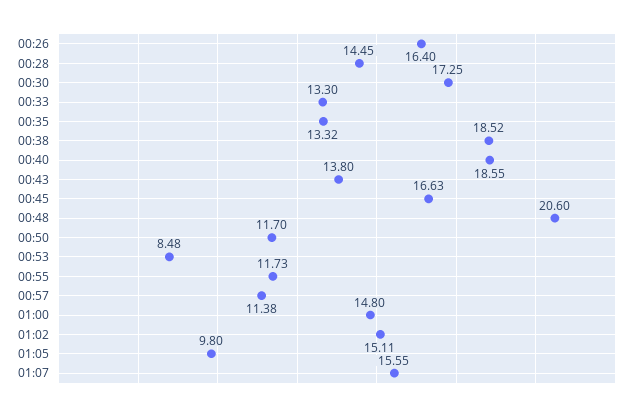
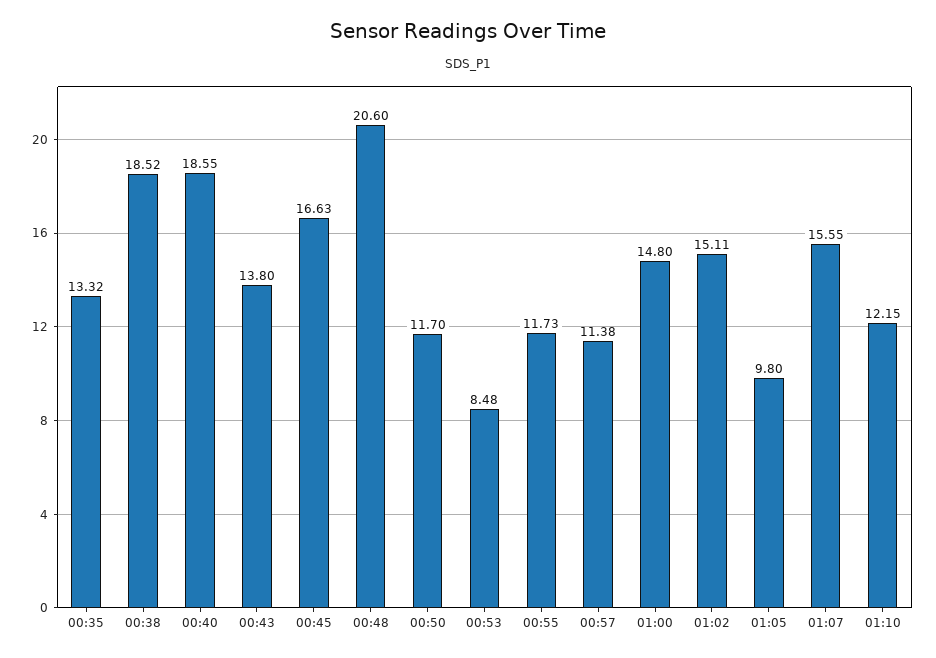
00:26: 16.4 -> none
00:28: 14.45 -> none
00:30: 17.25 -> none
00:33: 13.3 -> none
01:10: none -> 12.15

